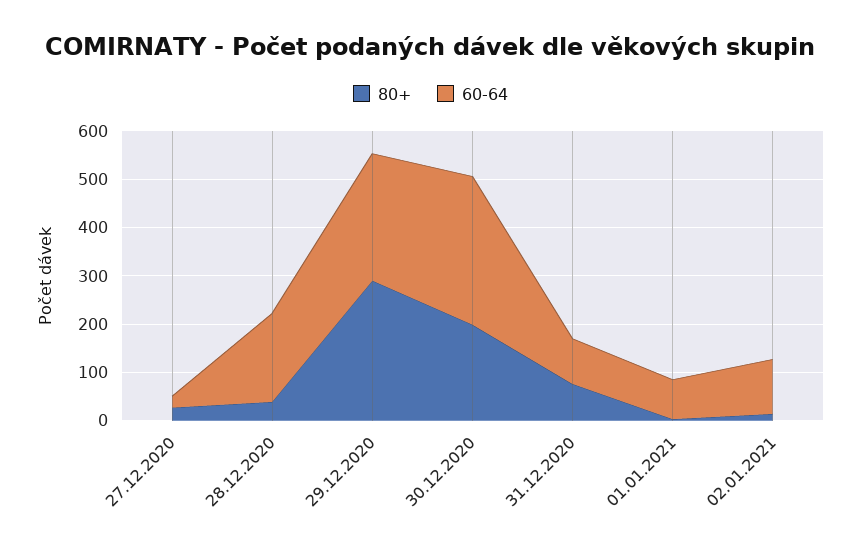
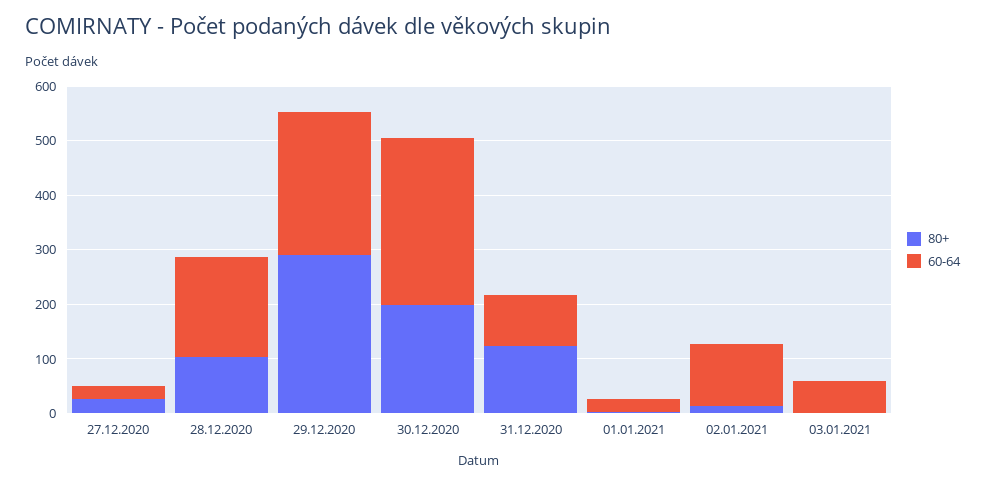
80+, 28.12.2020: 40 -> 100
80+, 31.12.2020: 80 -> 120
60-64, 01.01.2021: 80 -> 20
80+, 03.01.2021: none -> 0
60-64, 03.01.2021: none -> 60

